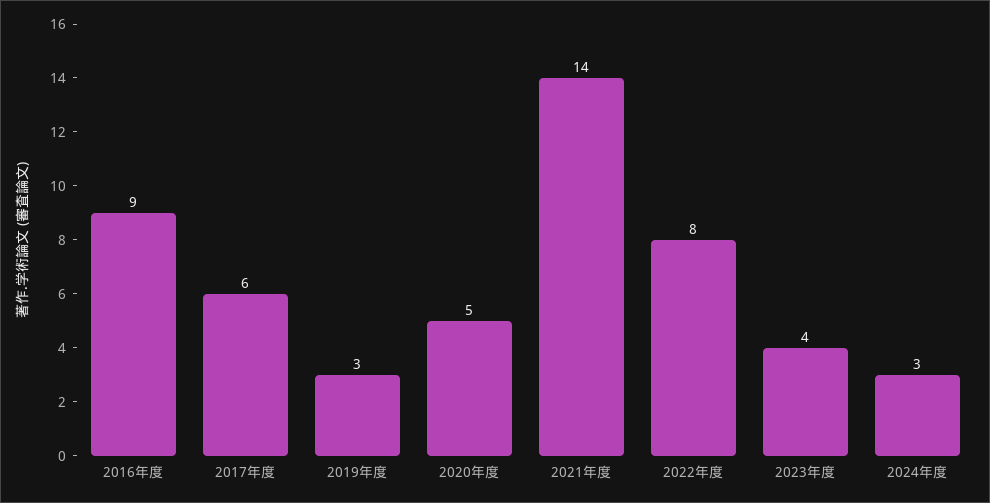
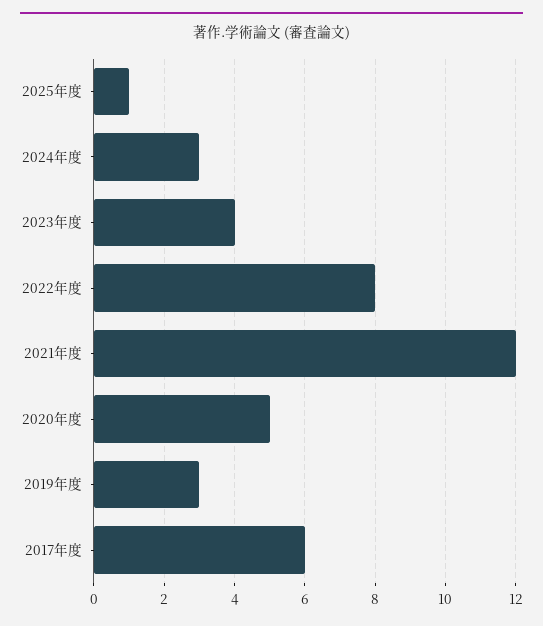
2016年度: 9 -> none
2021年度: 14 -> 12
2025年度: none -> 1

